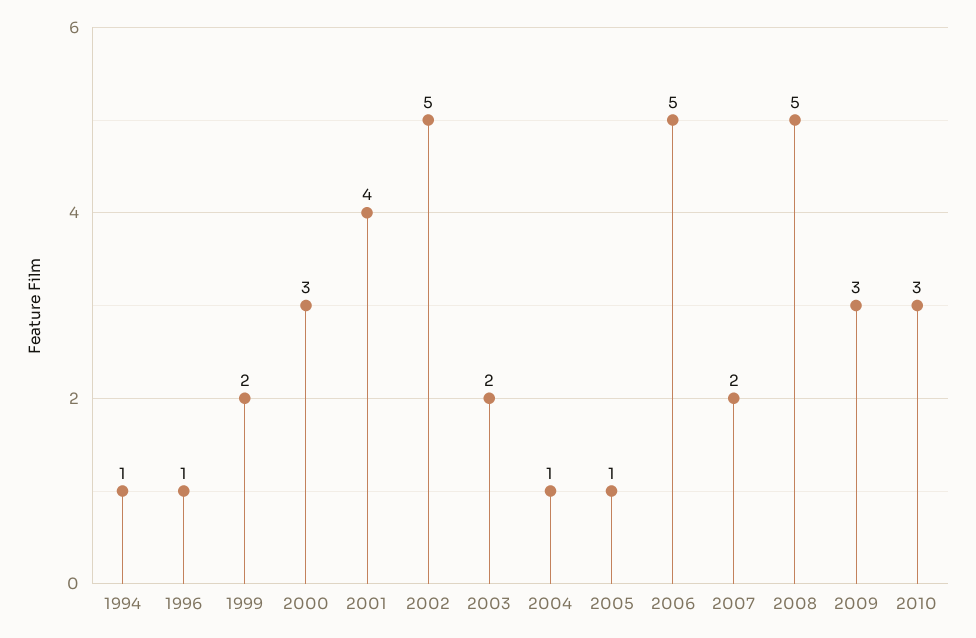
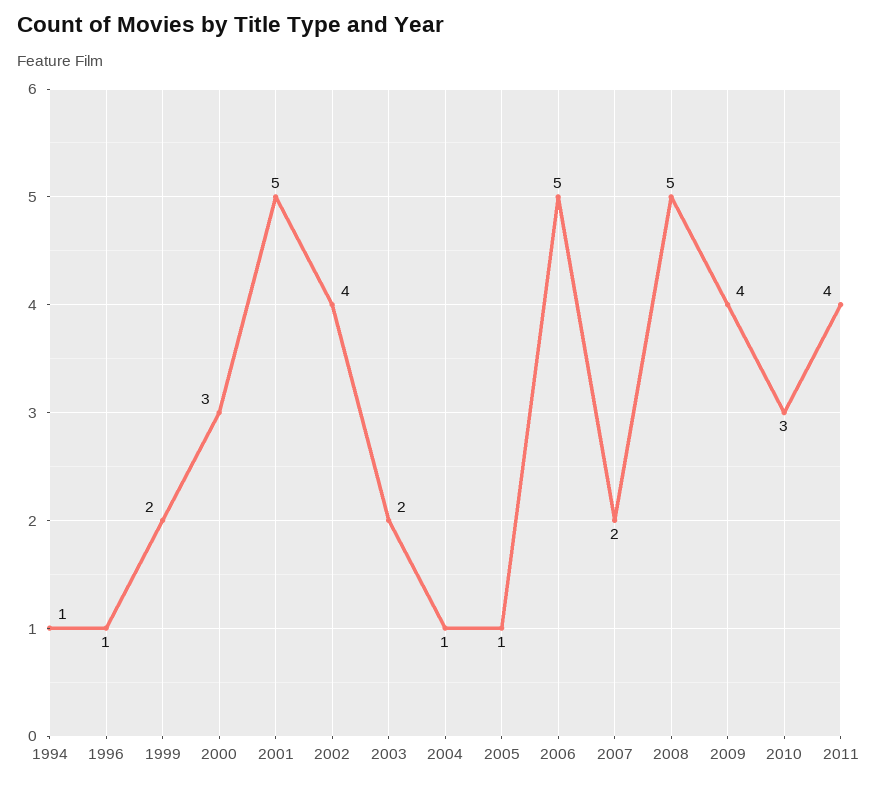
2001: 4 -> 5
2002: 5 -> 4
2009: 3 -> 4
2011: none -> 4

